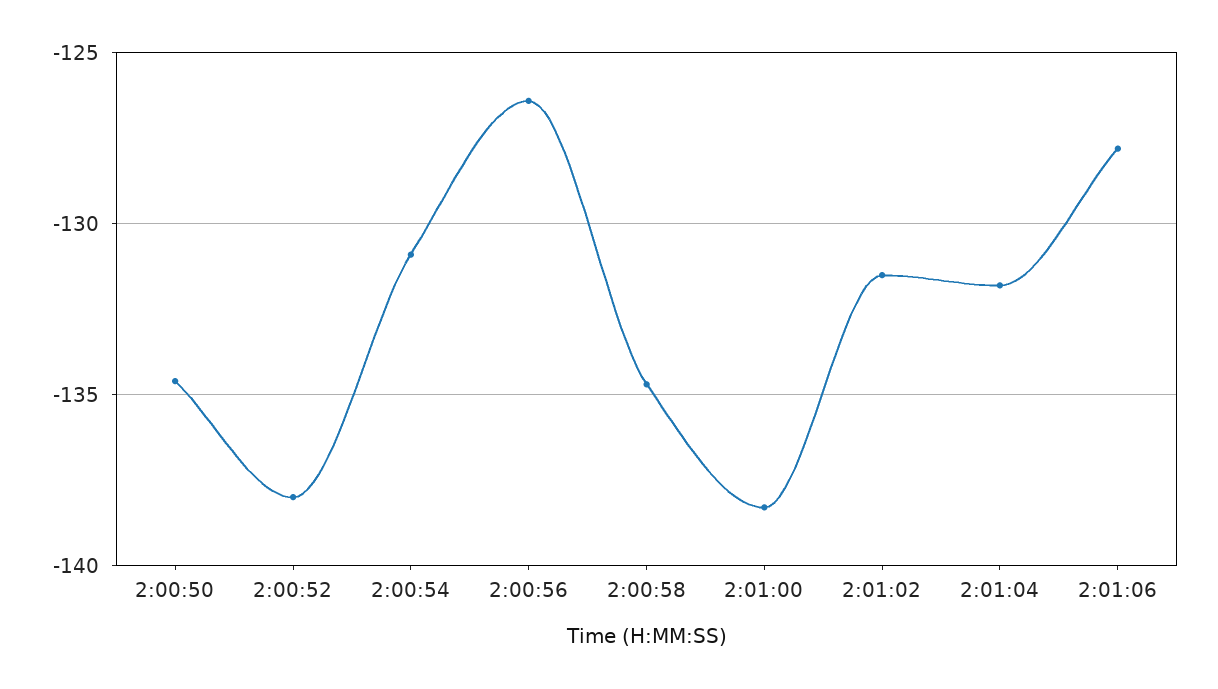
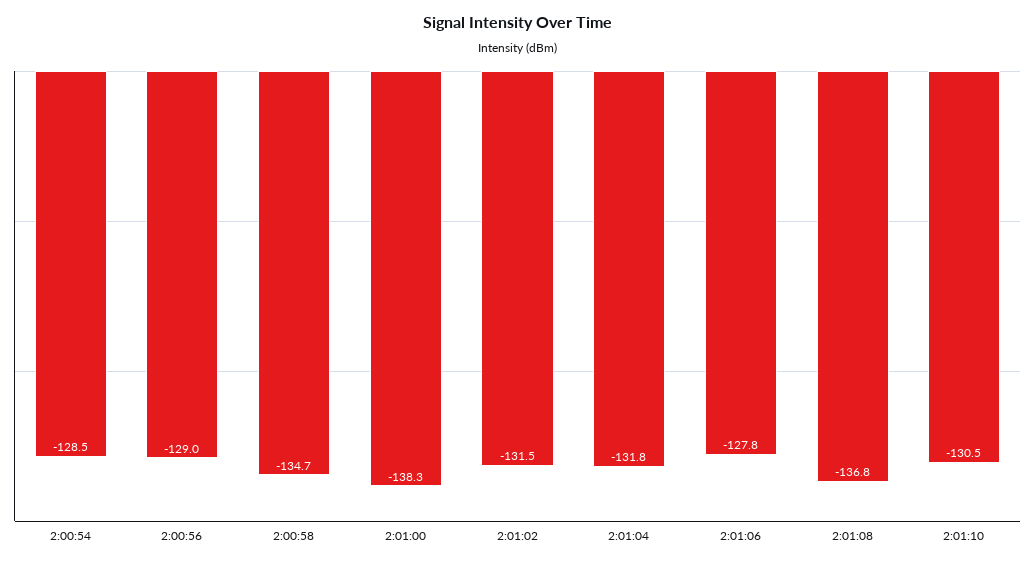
2:00:50: -134.5 -> none
2:00:52: -138 -> none
2:00:54: -131 -> -128.5
2:00:56: -126.5 -> -129
2:01:08: none -> -136.8
2:01:10: none -> -130.5

